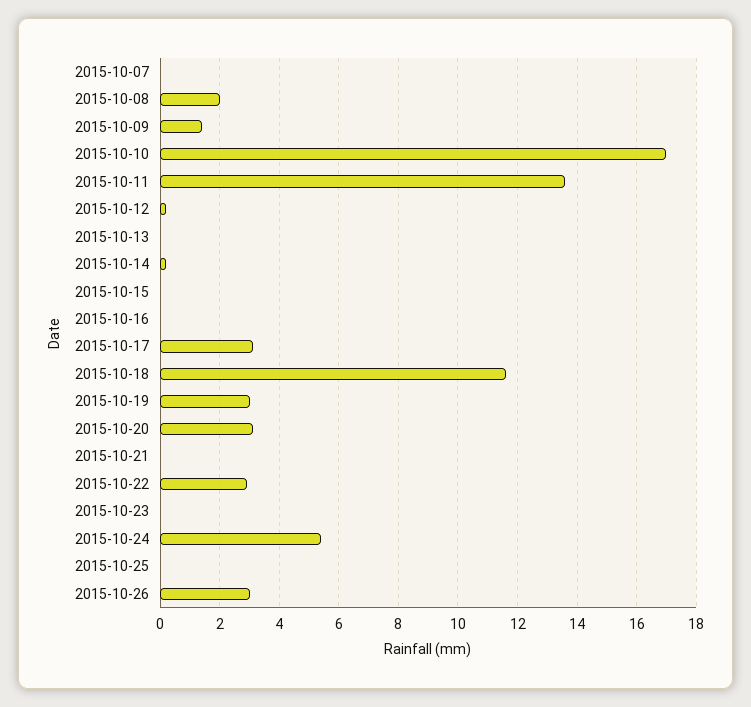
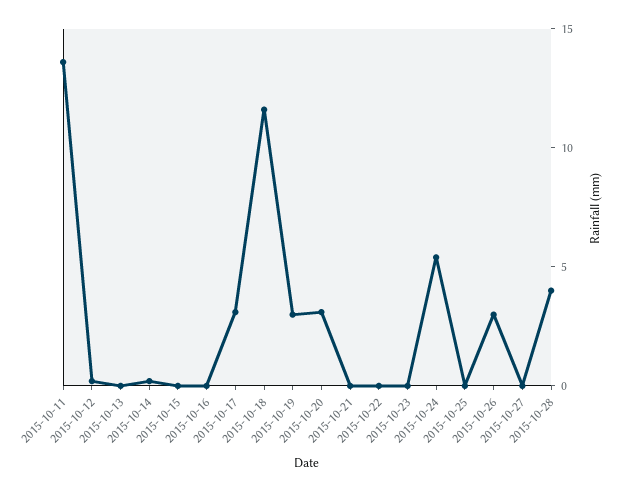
2015-10-07: 0 -> none
2015-10-08: 2 -> none
2015-10-09: 1.5 -> none
2015-10-10: 17 -> none
2015-10-22: 3 -> 0
2015-10-27: none -> 0
2015-10-28: none -> 4

